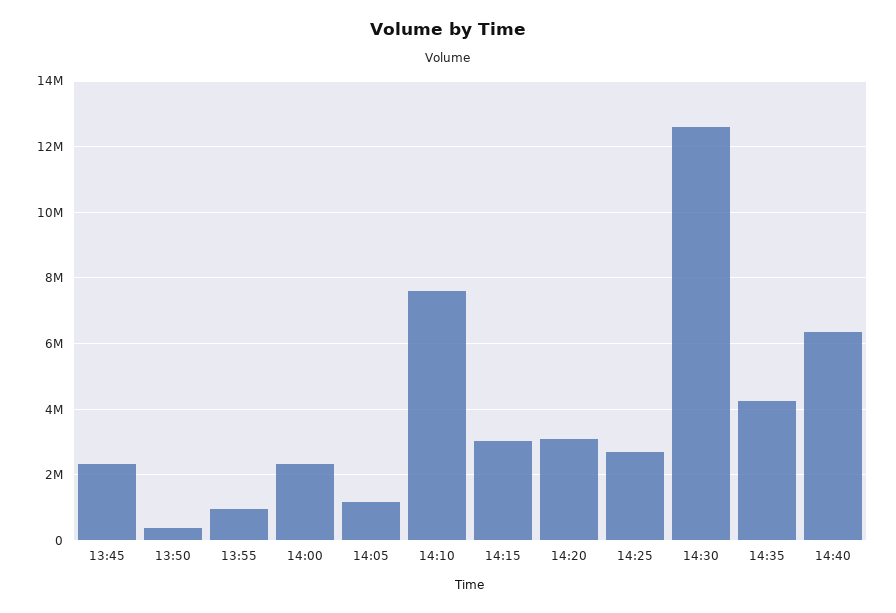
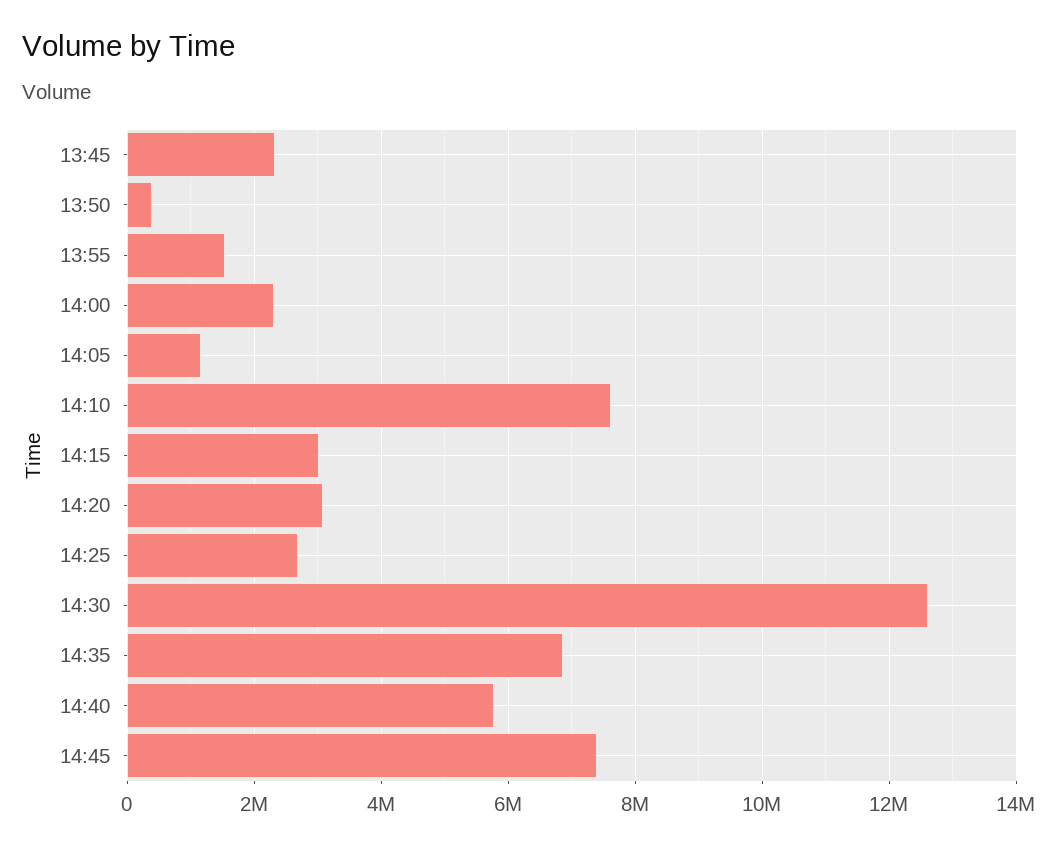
13:55: 1000000 -> 1600000
14:35: 4200000 -> 6800000
14:40: 6400000 -> 5800000
14:45: none -> 7400000

